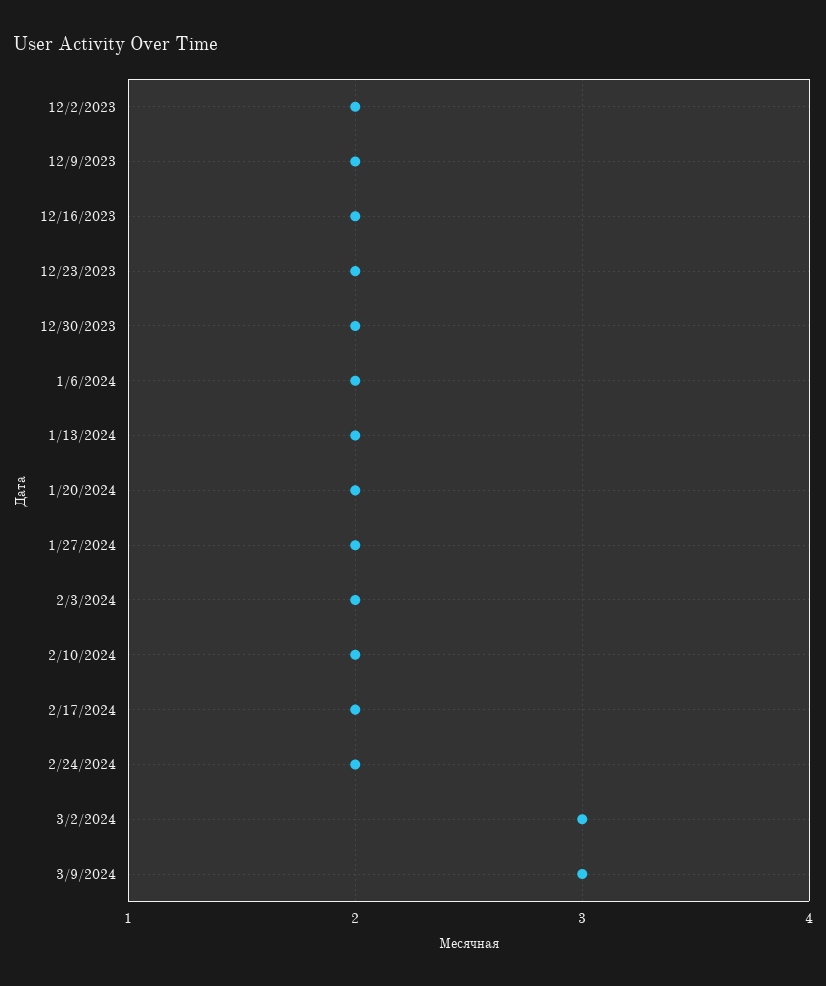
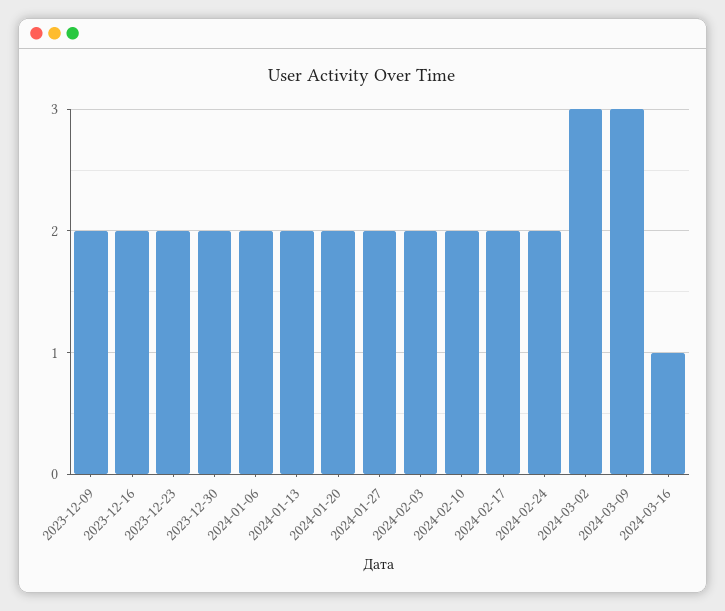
12/2/2023: 2 -> none
2024-03-16: none -> 1

